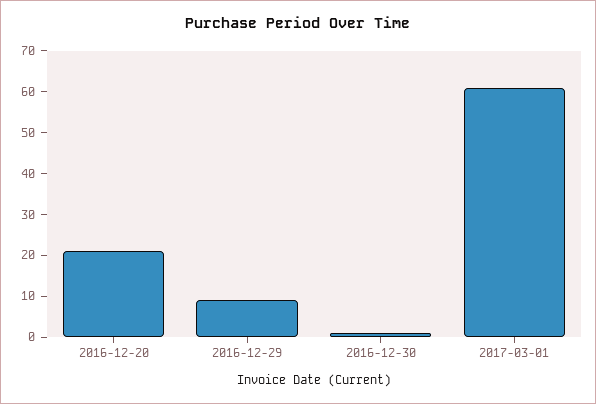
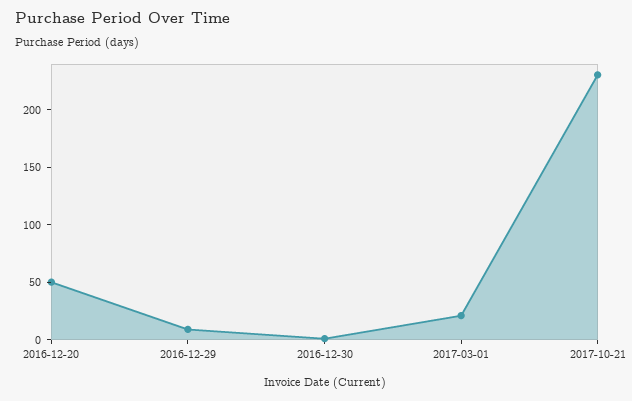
2016-12-20: 20 -> 50
2017-03-01: 60 -> 20
2017-10-21: none -> 230

